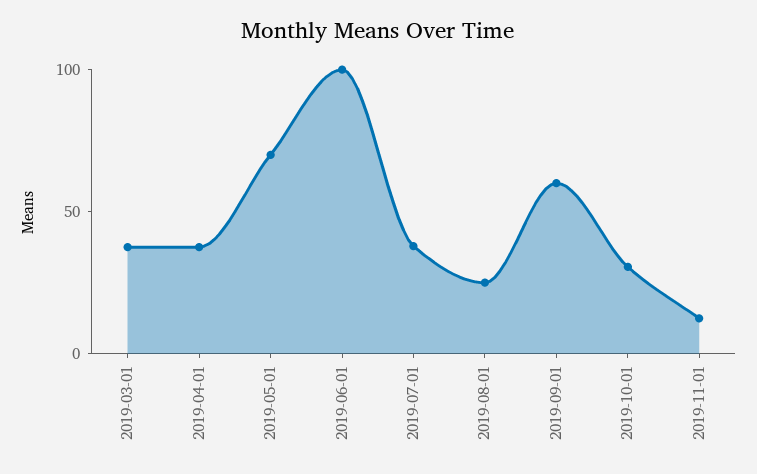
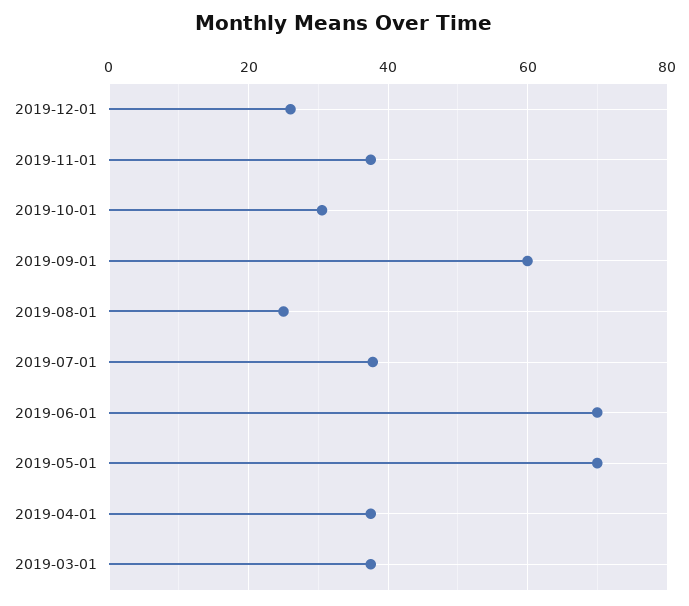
2019-06-01: 100 -> 70
2019-11-01: 10 -> 38
2019-12-01: none -> 26

